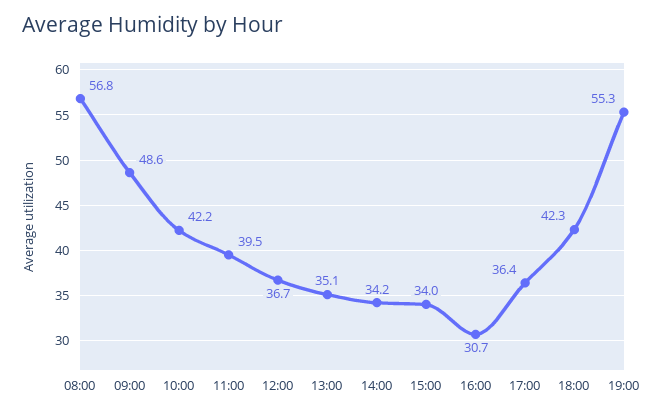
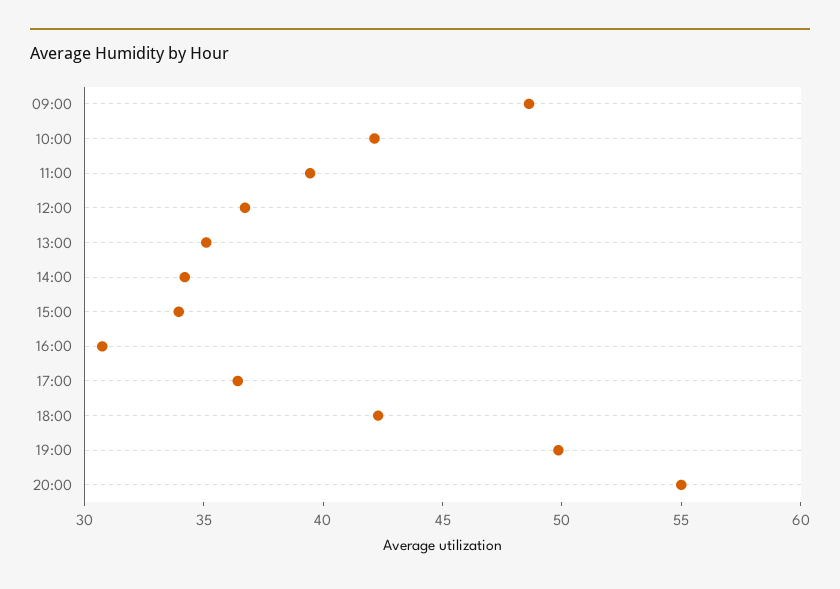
08:00: 56.8 -> none
19:00: 55.3 -> 50
20:00: none -> 55

